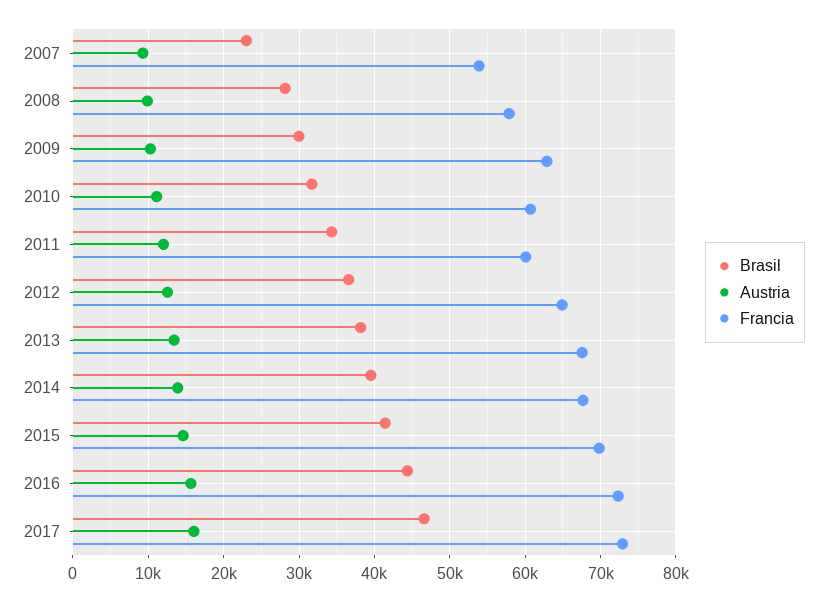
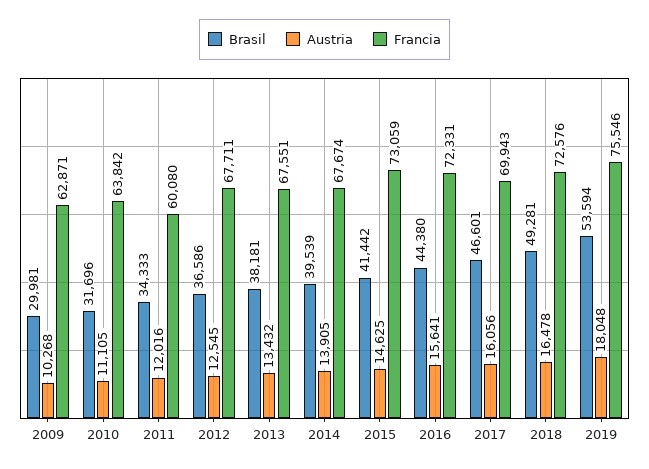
Brasil, 2007: 23000 -> none
Austria, 2007: 9000 -> none
Francia, 2007: 54000 -> none
Brasil, 2008: 28000 -> none
Austria, 2008: 10000 -> none
Francia, 2008: 58000 -> none
Francia, 2010: 61000 -> 63842
Francia, 2012: 65000 -> 67711
Francia, 2015: 70000 -> 73059
Francia, 2017: 73000 -> 69943
Brasil, 2018: none -> 49281
Austria, 2018: none -> 16478
Francia, 2018: none -> 72576
Brasil, 2019: none -> 53594
Austria, 2019: none -> 18048
Francia, 2019: none -> 75546

